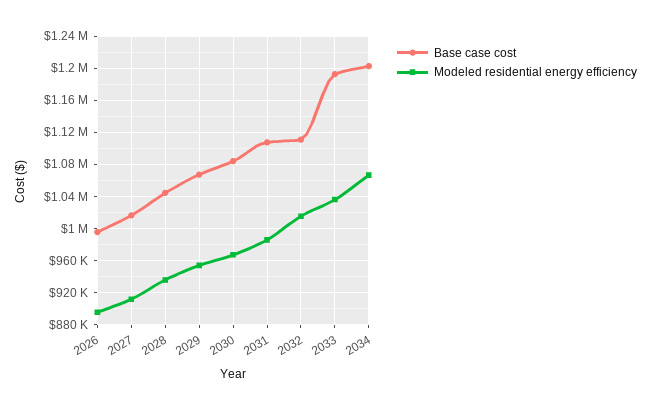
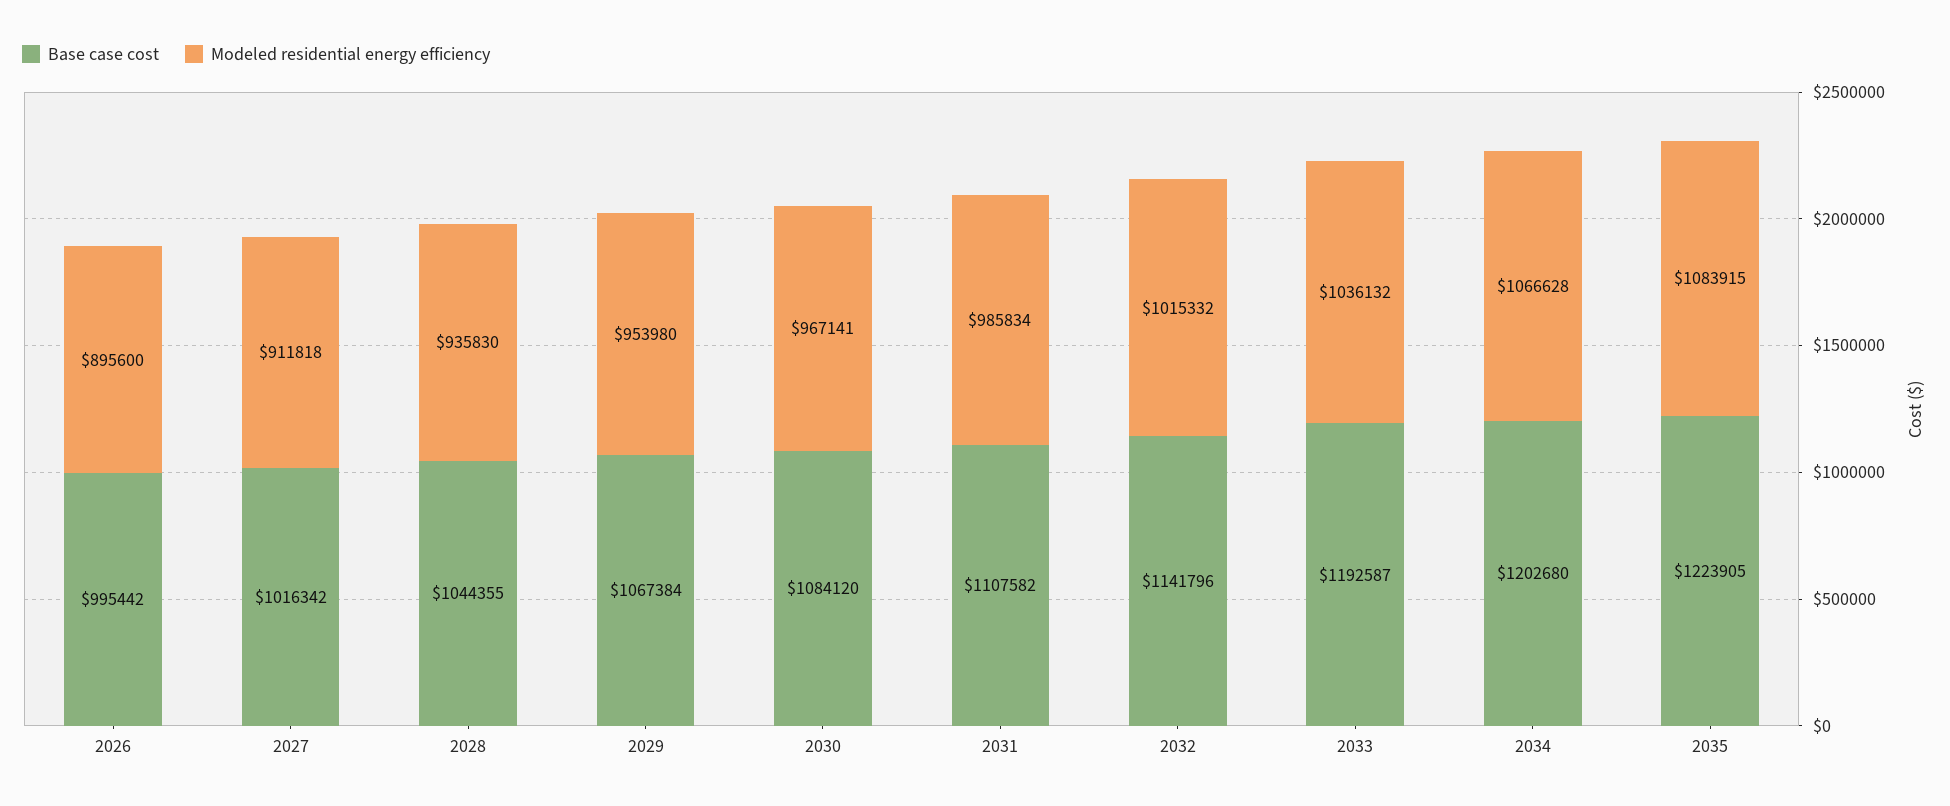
Base case cost, 2032: 1110000 -> 1141796
Base case cost, 2035: none -> 1223905
Modeled residential energy efficiency, 2035: none -> 1083915

